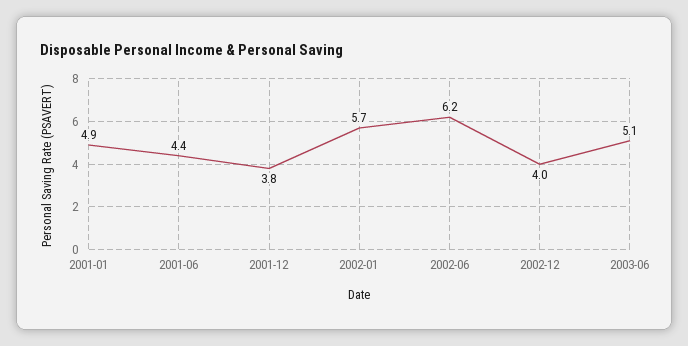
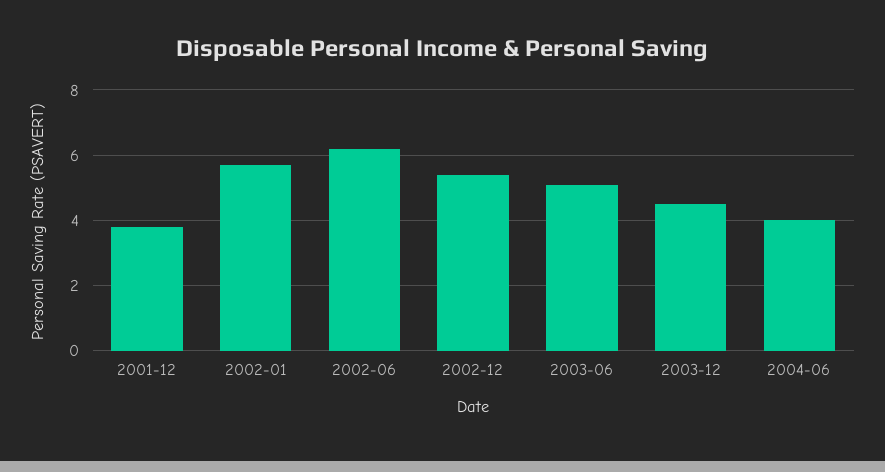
2001-01: 4.9 -> none
2001-06: 4.4 -> none
2002-12: 4 -> 5.5
2003-12: none -> 4.5
2004-06: none -> 4

